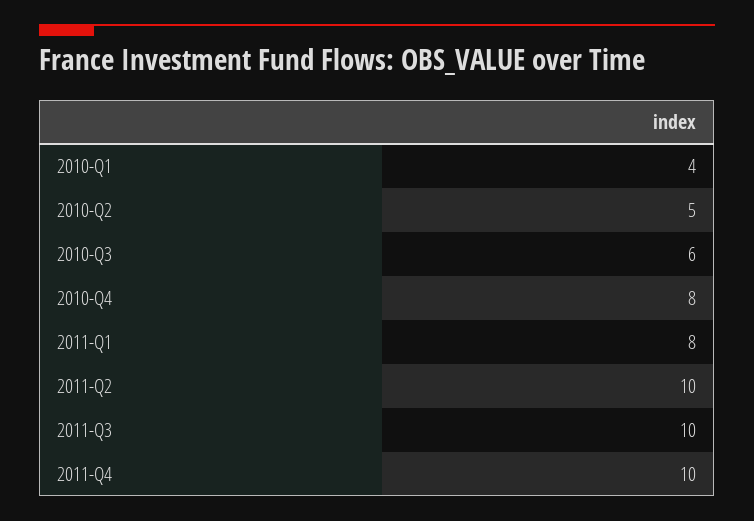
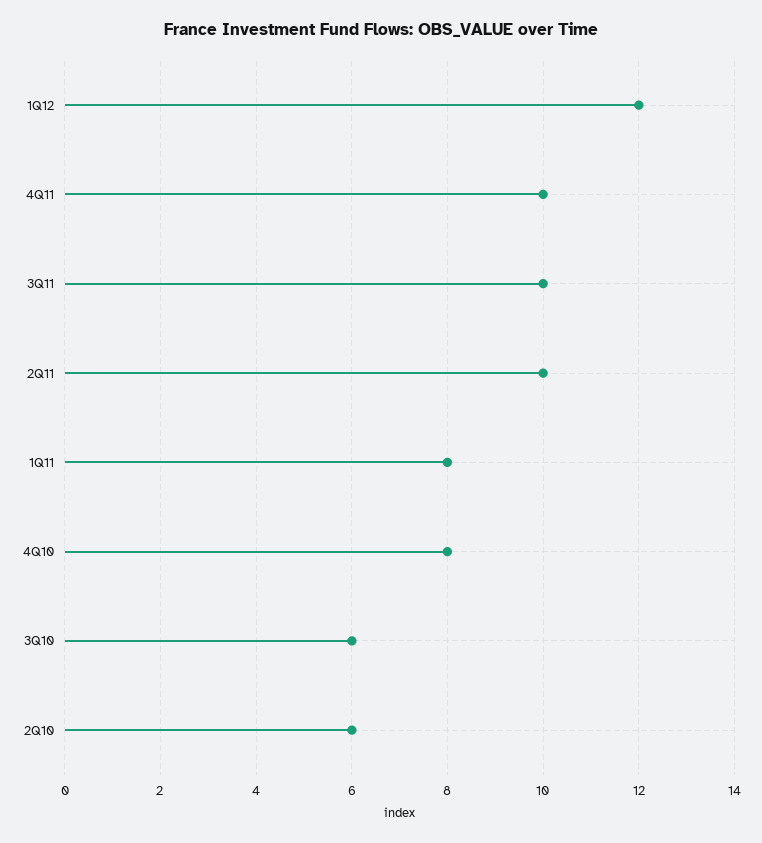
2010-Q1: 4 -> none
2010-Q2: 5 -> 6
1Q12: none -> 12

